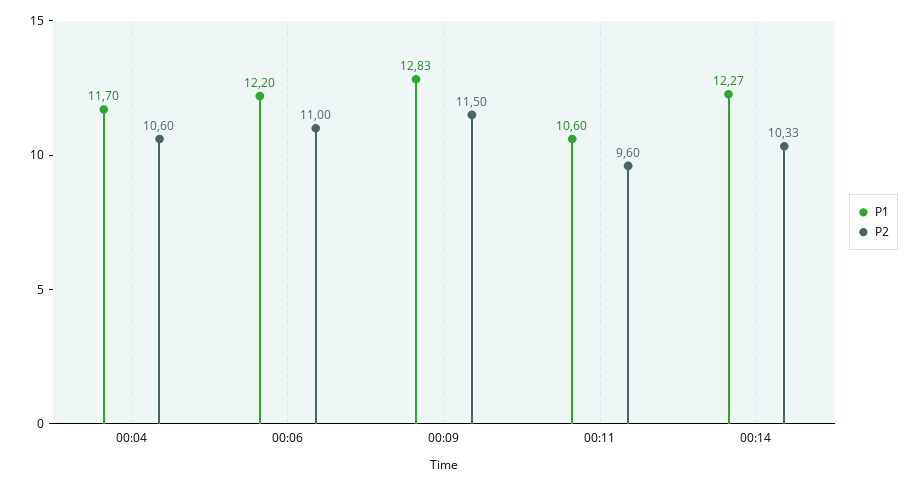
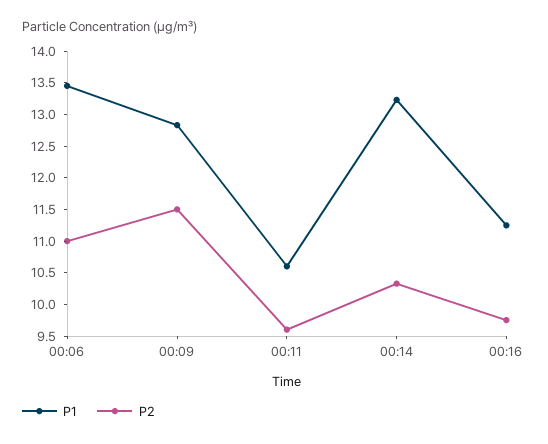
P1, 00:04: 11.7 -> none
P2, 00:04: 10.6 -> none
P1, 00:06: 12.2 -> 13.5
P1, 00:14: 12.27 -> 13.25
P1, 00:16: none -> 11.25
P2, 00:16: none -> 9.75

